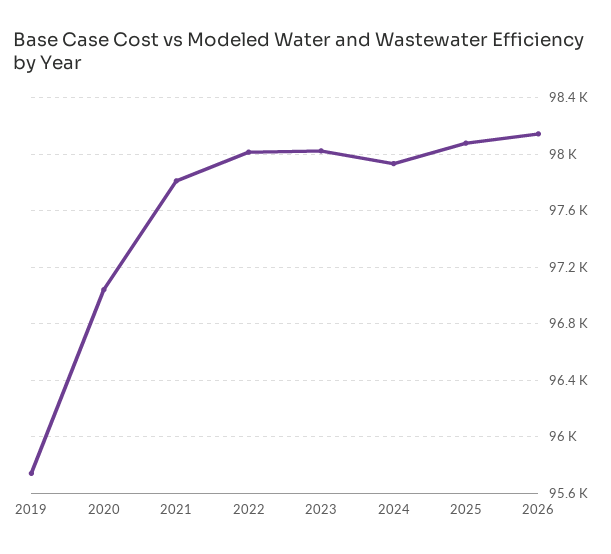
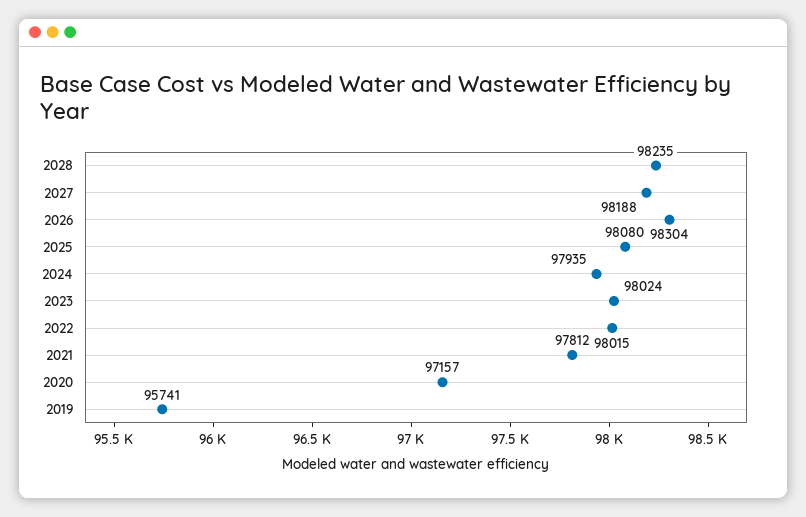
2020: 97050 -> 97157
2026: 98150 -> 98304
2028: none -> 98235
2027: none -> 98188

